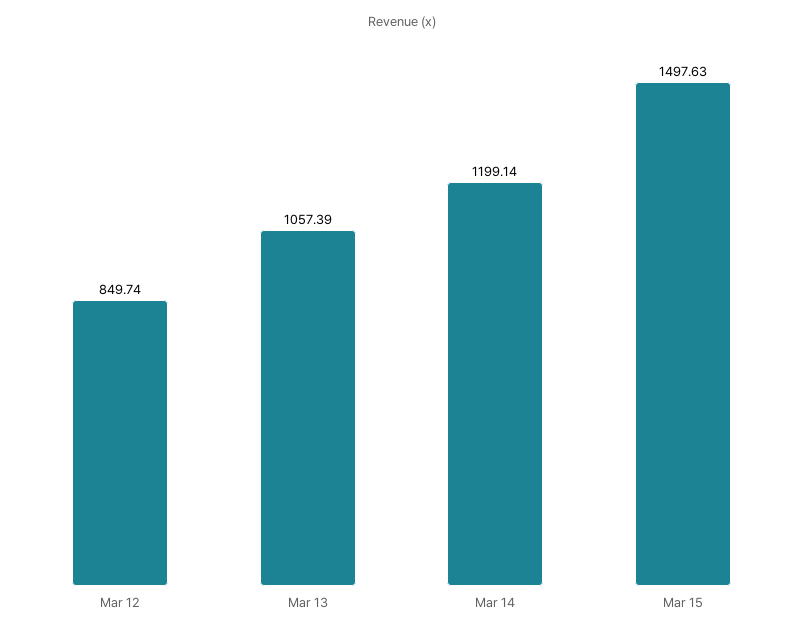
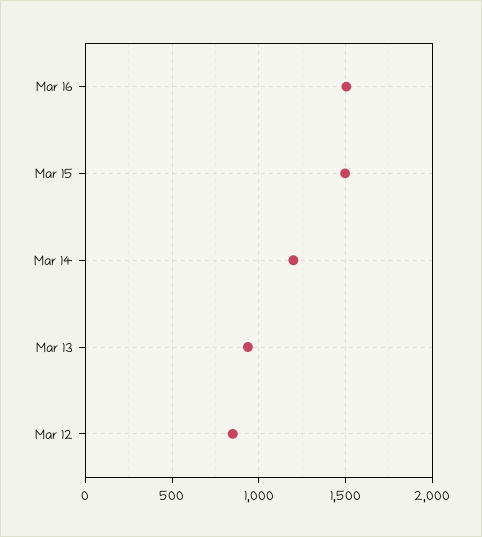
Mar 13: 1057.39 -> 950
Mar 16: none -> 1500

